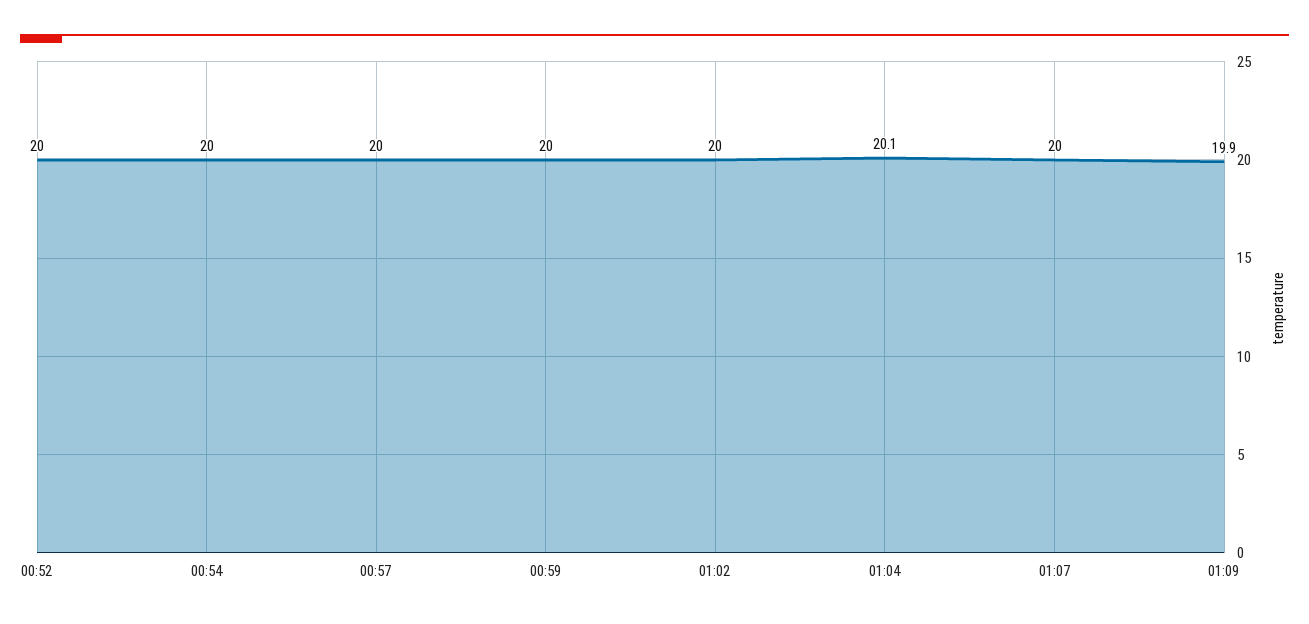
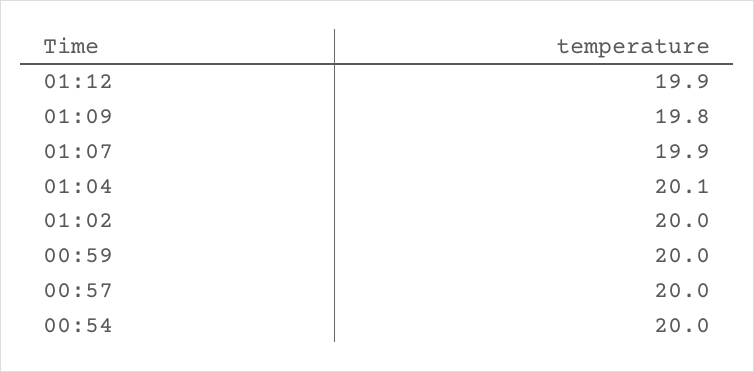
00:52: 20 -> none
01:07: 20 -> 19.9
01:09: 19.9 -> 19.8
01:12: none -> 19.9

